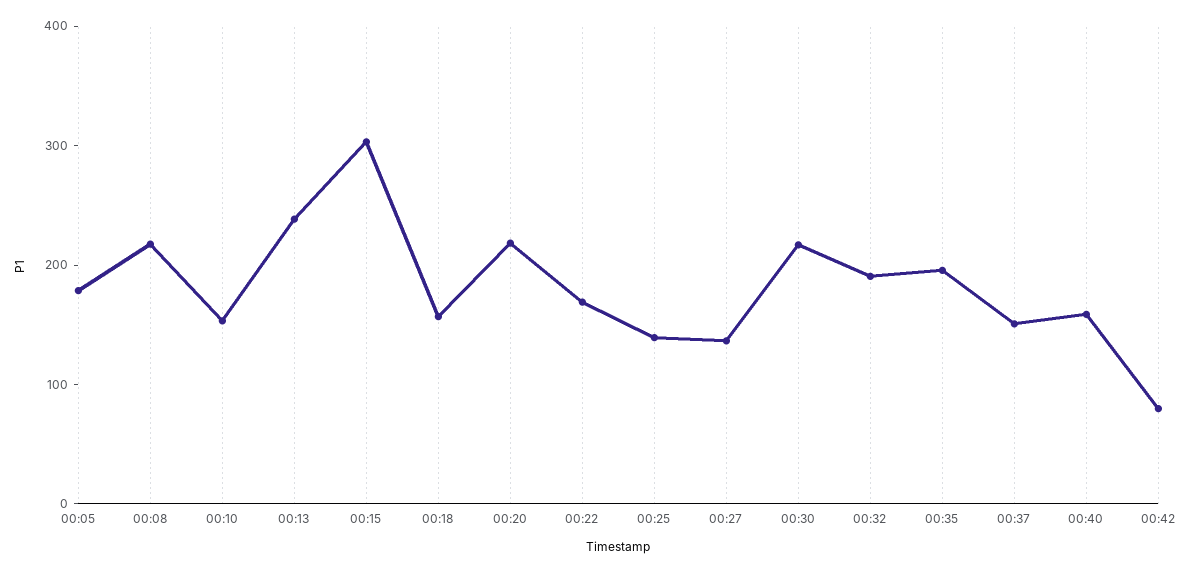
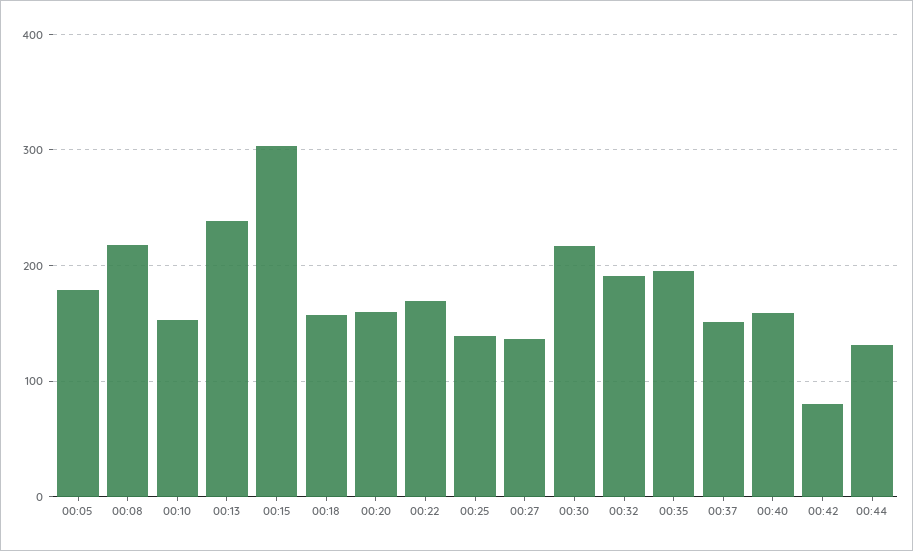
00:20: 220 -> 160
00:44: none -> 130

